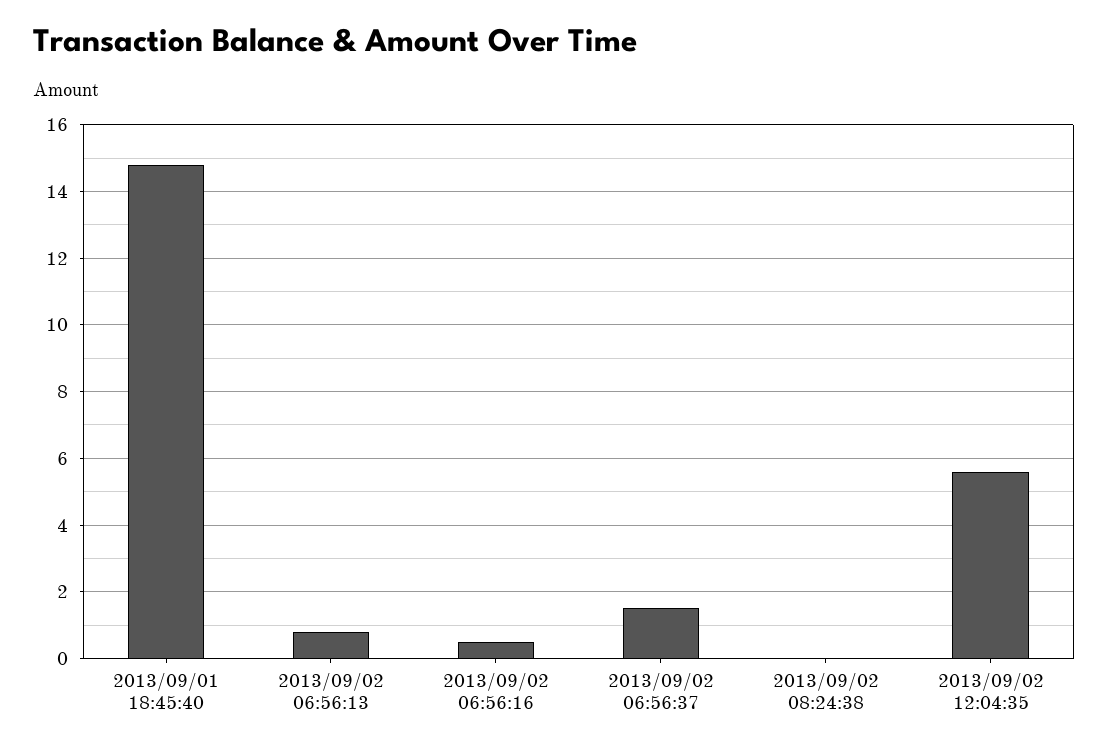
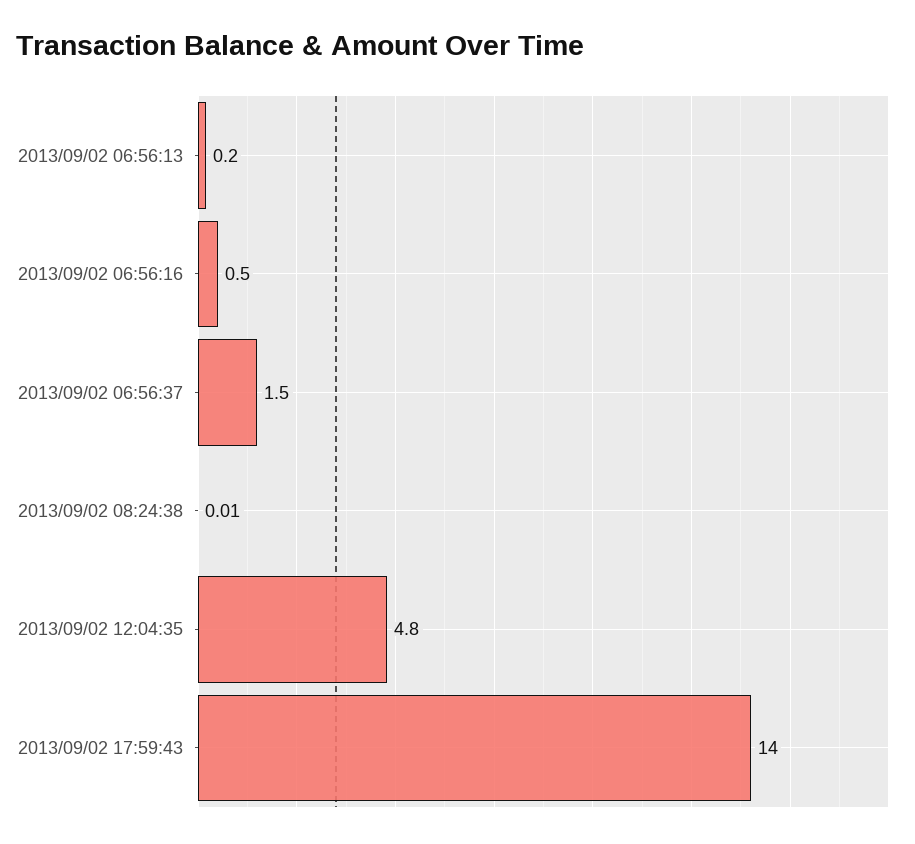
2013/09/01 18:45:40: 14.8 -> none
2013/09/02 06:56:13: 0.8 -> 0.2
2013/09/02 12:04:35: 5.6 -> 4.8
2013/09/02 17:59:43: none -> 14

